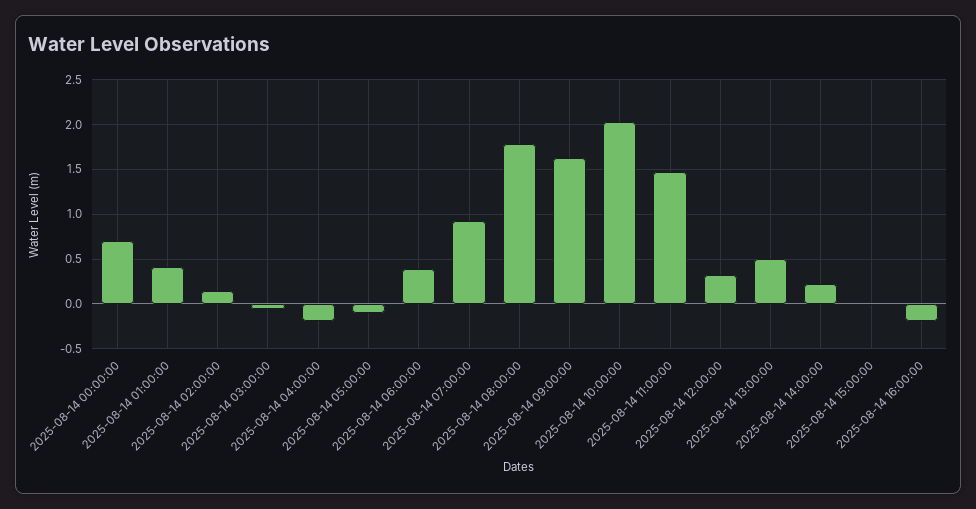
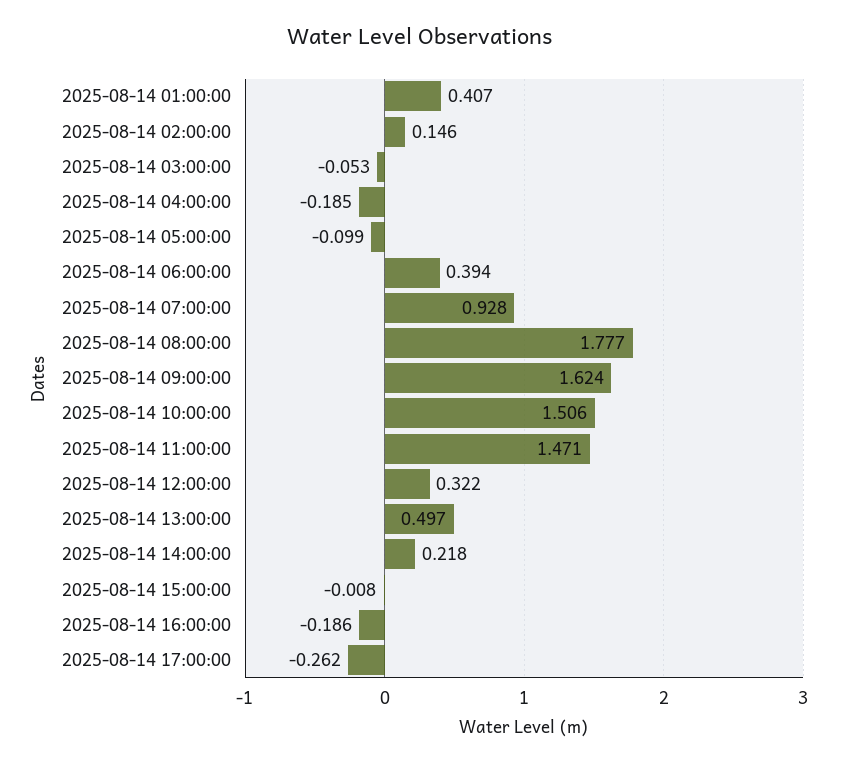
2025-08-14 00:00:00: 0.7 -> none
2025-08-14 10:00:00: 2 -> 1.506
2025-08-14 17:00:00: none -> -0.262

